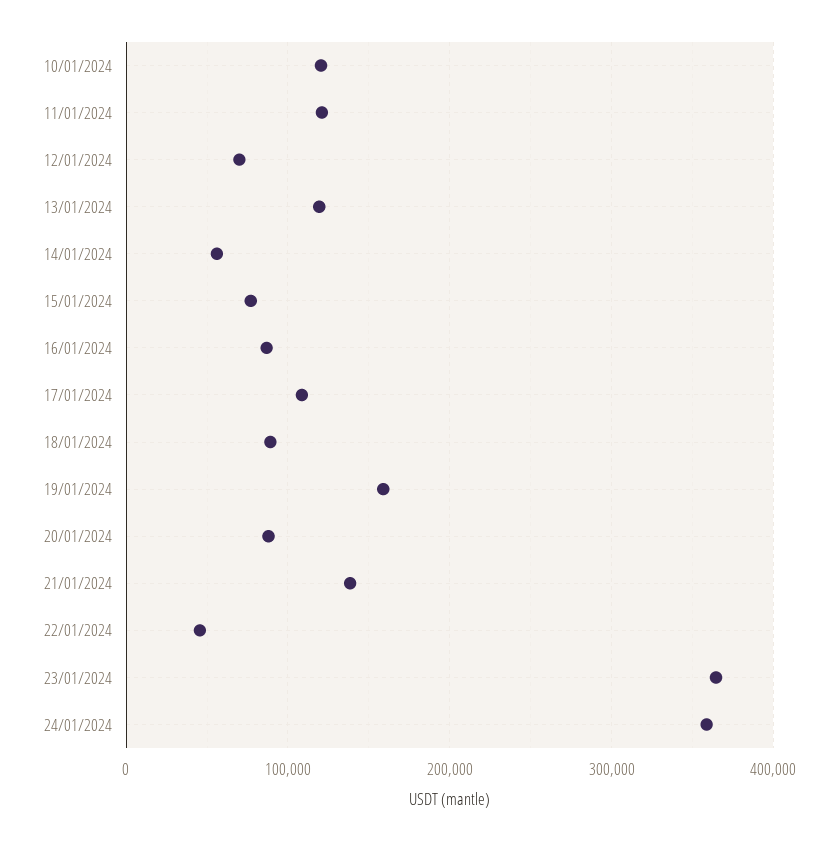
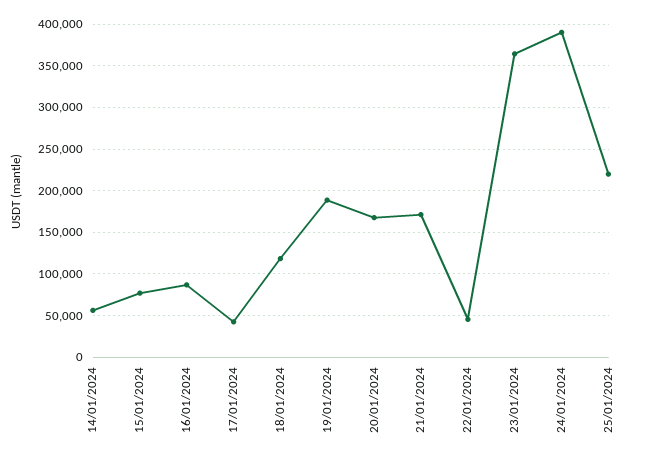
10/01/2024: 120000 -> none
11/01/2024: 120000 -> none
12/01/2024: 70000 -> none
13/01/2024: 120000 -> none
17/01/2024: 110000 -> 40000
18/01/2024: 90000 -> 120000
19/01/2024: 160000 -> 190000
20/01/2024: 90000 -> 170000
21/01/2024: 140000 -> 170000
24/01/2024: 360000 -> 390000
25/01/2024: none -> 220000

